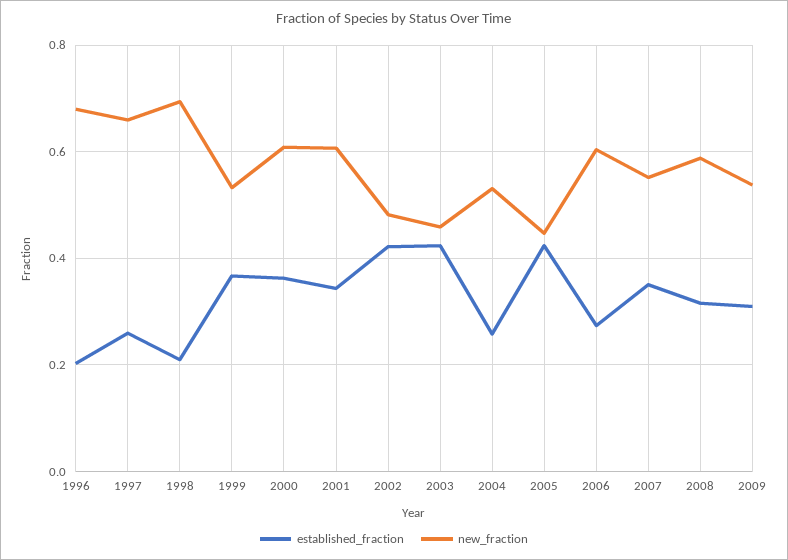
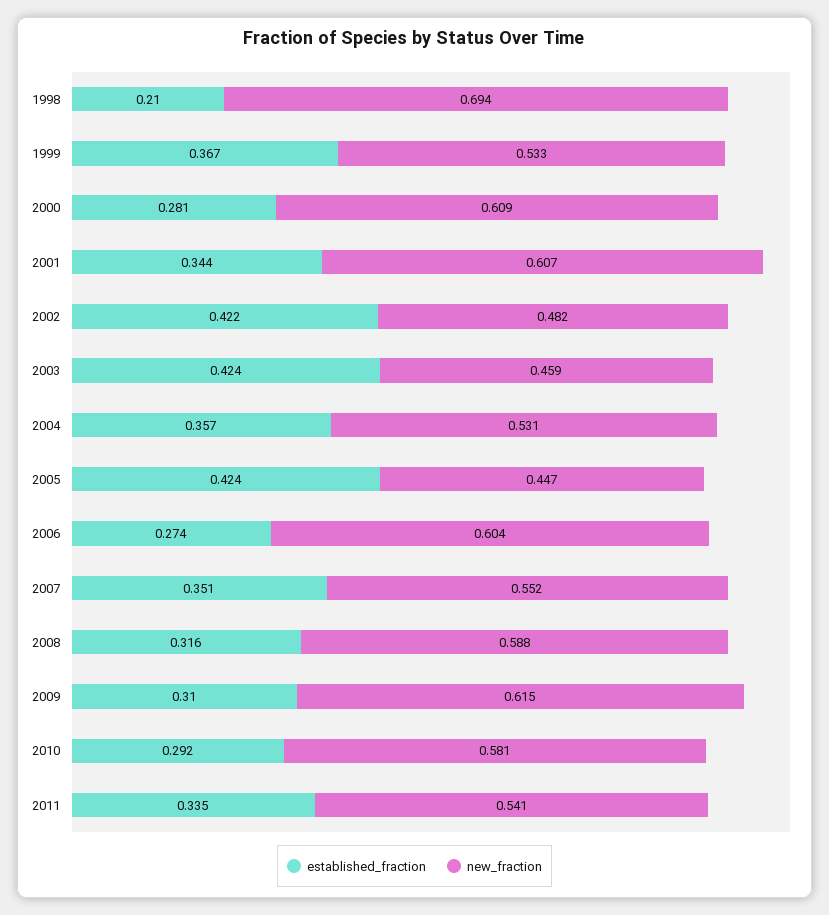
established_fraction, 1996: 0.2 -> none
new_fraction, 1996: 0.68 -> none
established_fraction, 1997: 0.26 -> none
new_fraction, 1997: 0.66 -> none
established_fraction, 2000: 0.36 -> 0.281
established_fraction, 2004: 0.26 -> 0.357
new_fraction, 2009: 0.54 -> 0.615
established_fraction, 2010: none -> 0.292
new_fraction, 2010: none -> 0.581
established_fraction, 2011: none -> 0.335
new_fraction, 2011: none -> 0.541

